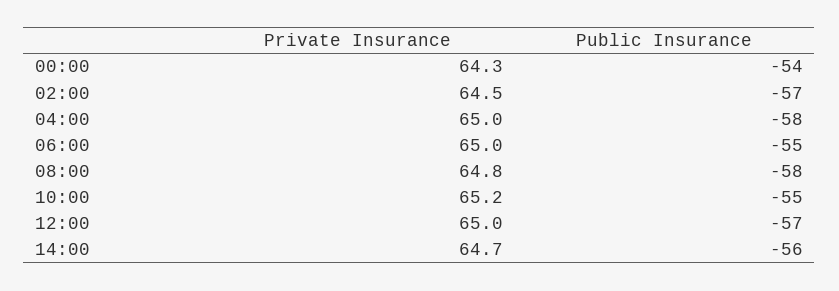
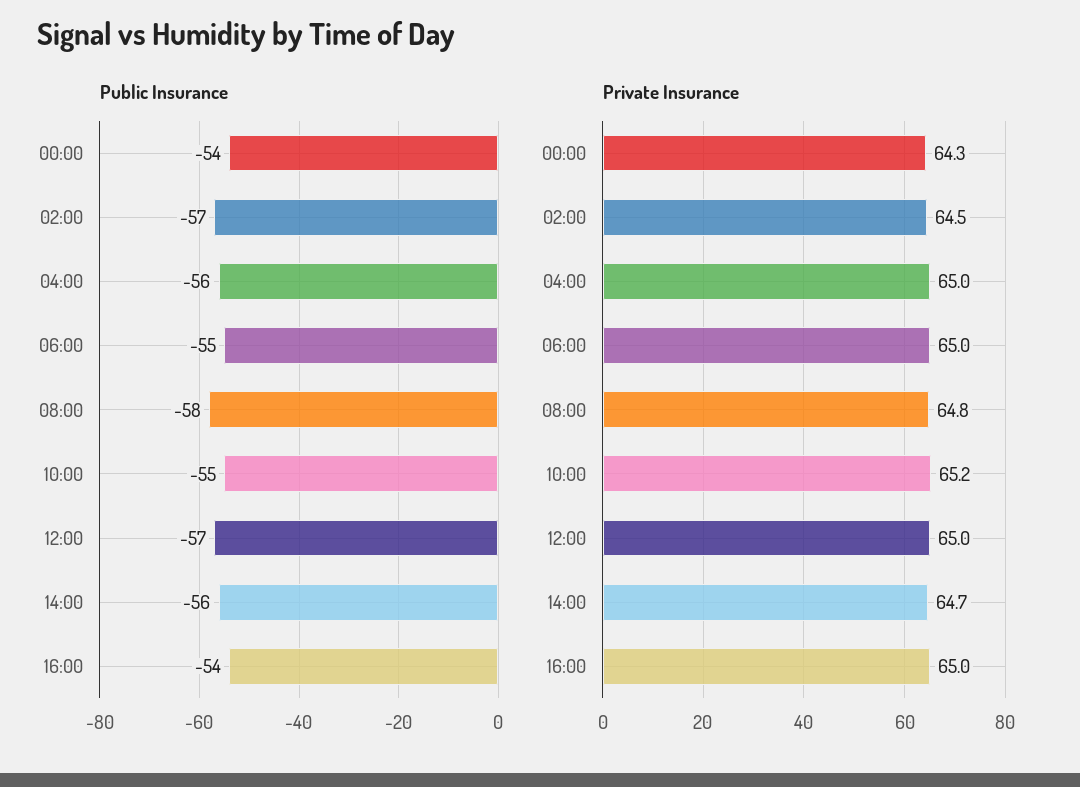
Public Insurance, 04:00: -58 -> -56
Public Insurance, 16:00: none -> -54
Private Insurance, 16:00: none -> 65

